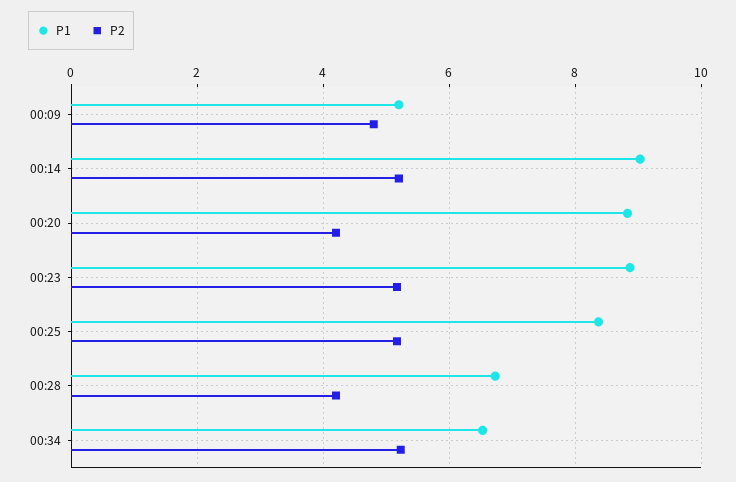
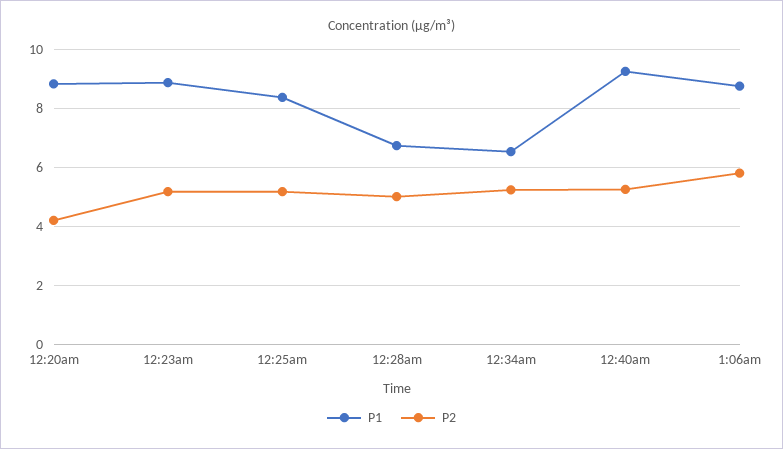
P1, 00:09: 5.2 -> none
P2, 00:09: 4.8 -> none
P1, 00:14: 9 -> none
P2, 00:14: 5.2 -> none
P2, 00:28: 4.2 -> 5
P1, 12:40am: none -> 9.25
P2, 12:40am: none -> 5.25
P1, 1:06am: none -> 8.75
P2, 1:06am: none -> 5.75

